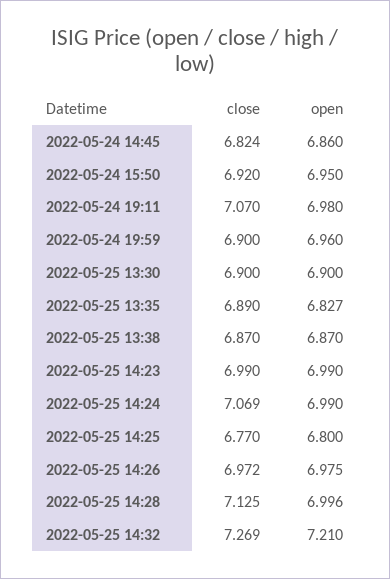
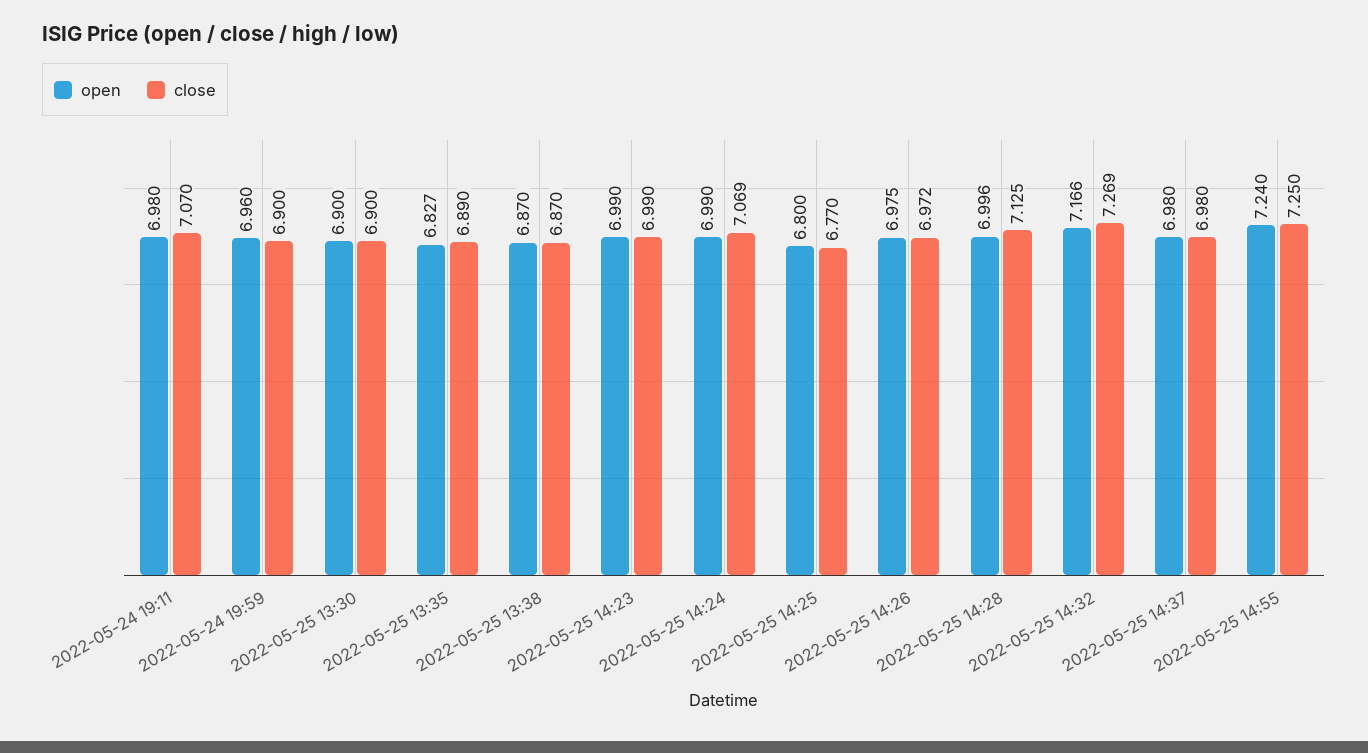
close, 2022-05-24 14:45: 6.824 -> none
open, 2022-05-24 14:45: 6.86 -> none
close, 2022-05-24 15:50: 6.92 -> none
open, 2022-05-24 15:50: 6.95 -> none
open, 2022-05-25 14:32: 7.21 -> 7.166
open, 2022-05-25 14:37: none -> 6.98
close, 2022-05-25 14:37: none -> 6.98
open, 2022-05-25 14:55: none -> 7.24
close, 2022-05-25 14:55: none -> 7.25

